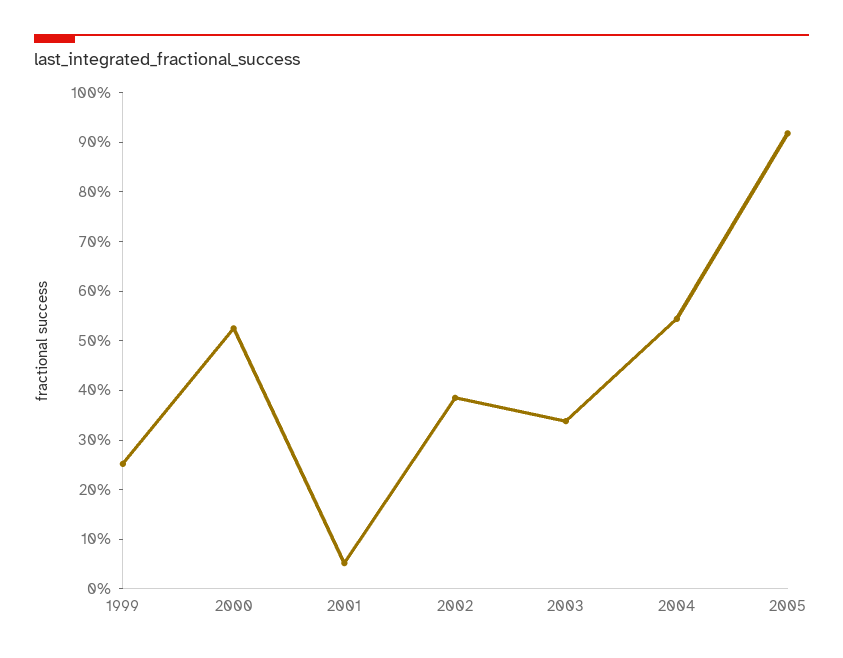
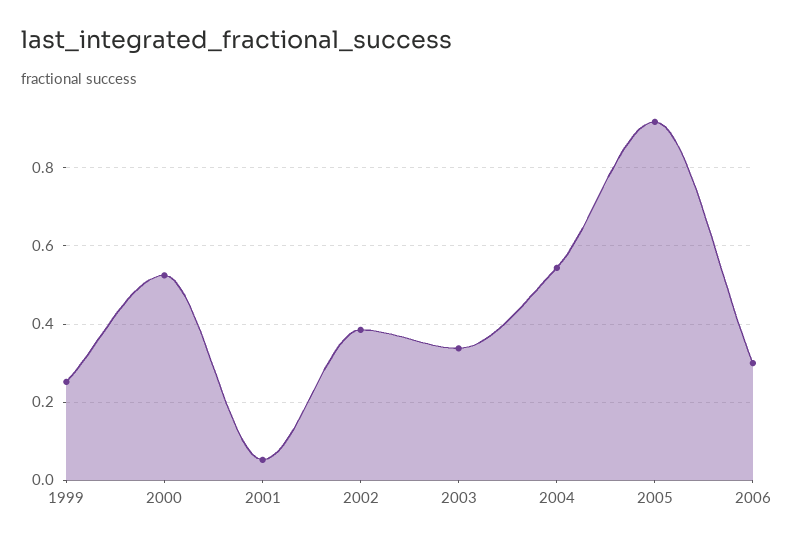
2006: none -> 0.3

